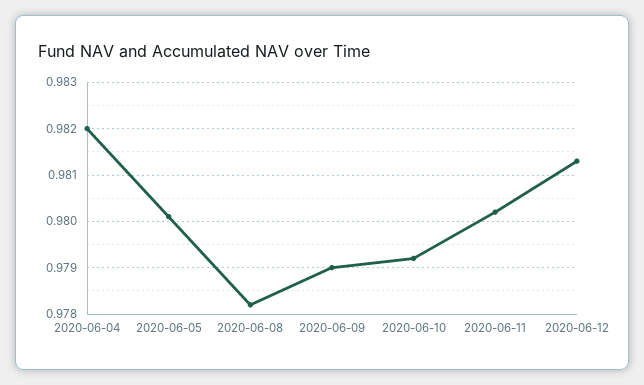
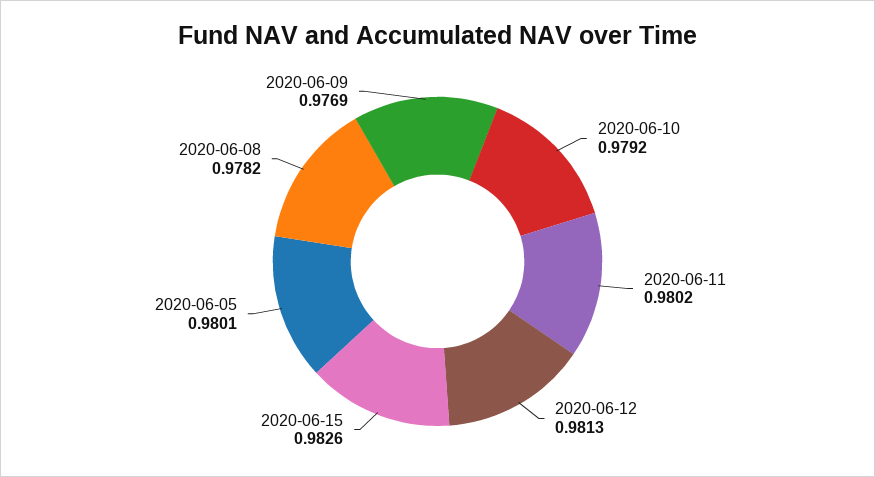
2020-06-04: 0.982 -> none
2020-06-09: 0.979 -> 0.9769
2020-06-15: none -> 0.9826

